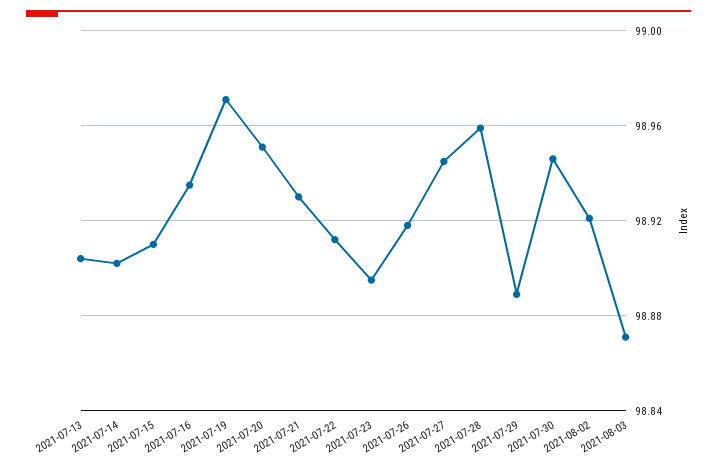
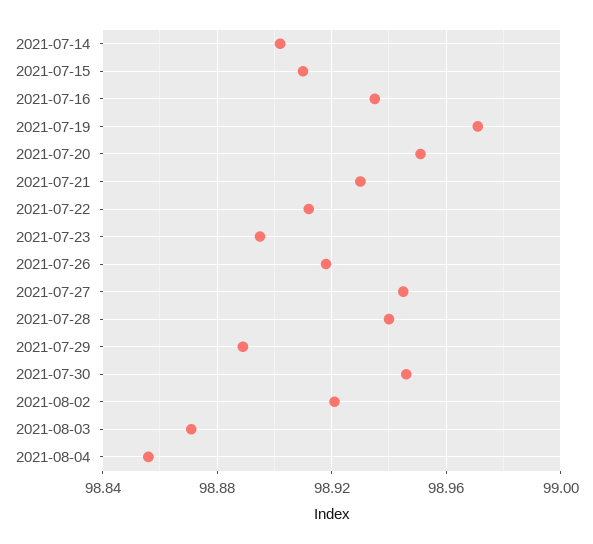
2021-07-13: 98.905 -> none
2021-07-28: 98.96 -> 98.94
2021-08-04: none -> 98.855

